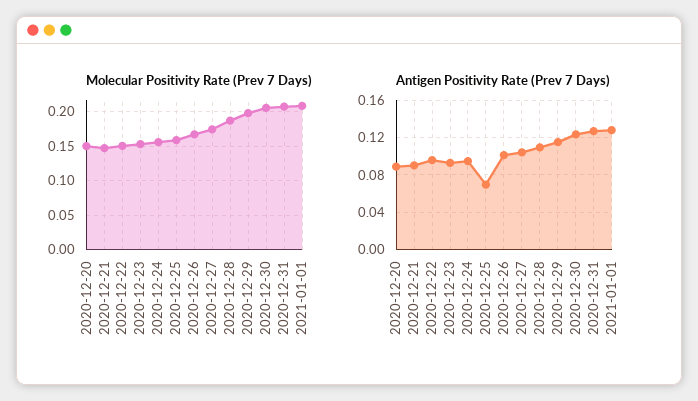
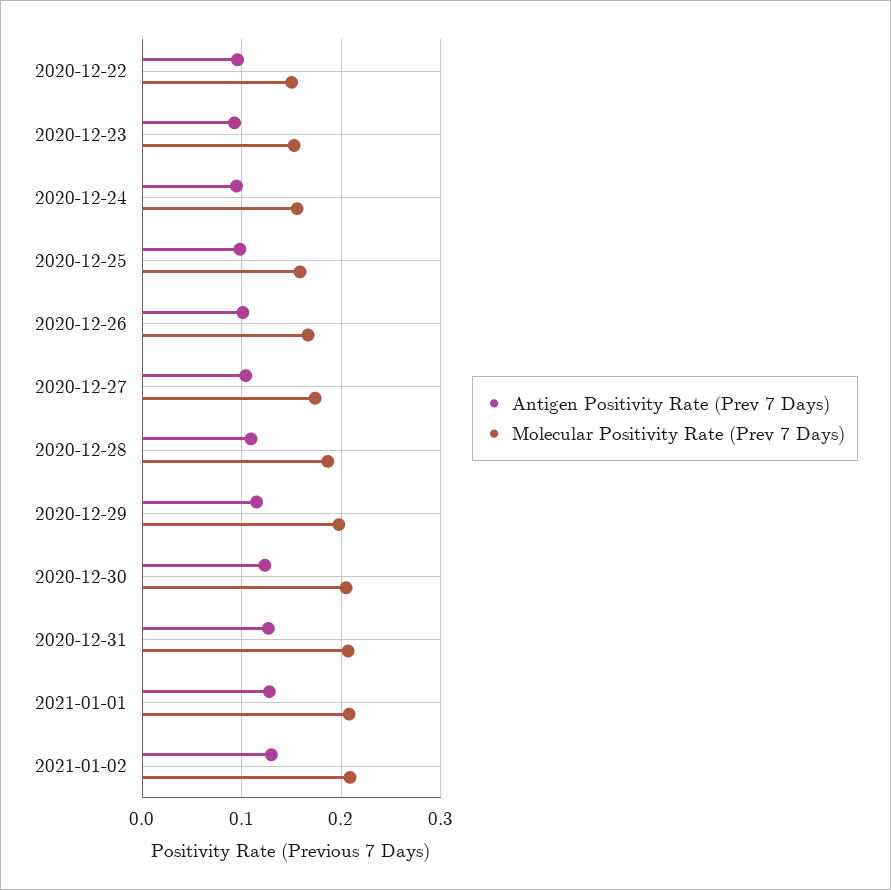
Molecular Positivity Rate (Prev 7 Days), 2020-12-20: 0.15 -> none
Molecular Positivity Rate (Prev 7 Days), 2020-12-21: 0.15 -> none
Antigen Positivity Rate (Prev 7 Days), 2020-12-20: 0.09 -> none
Antigen Positivity Rate (Prev 7 Days), 2020-12-21: 0.09 -> none
Antigen Positivity Rate (Prev 7 Days), 2020-12-25: 0.07 -> 0.1
Antigen Positivity Rate (Prev 7 Days), 2021-01-02: none -> 0.13
Molecular Positivity Rate (Prev 7 Days), 2021-01-02: none -> 0.21

